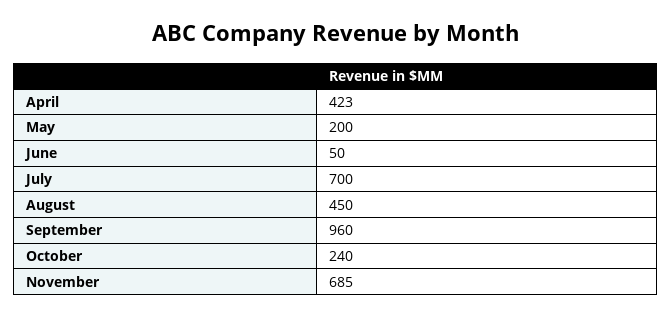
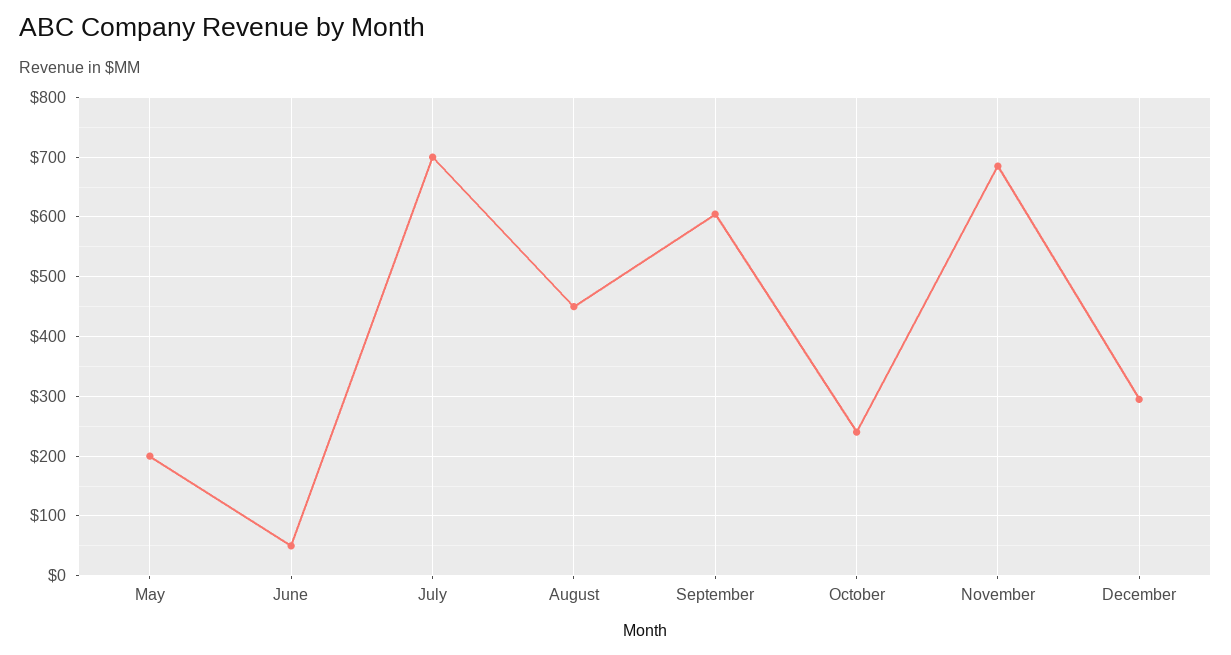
April: 423 -> none
September: 960 -> 600
December: none -> 300

